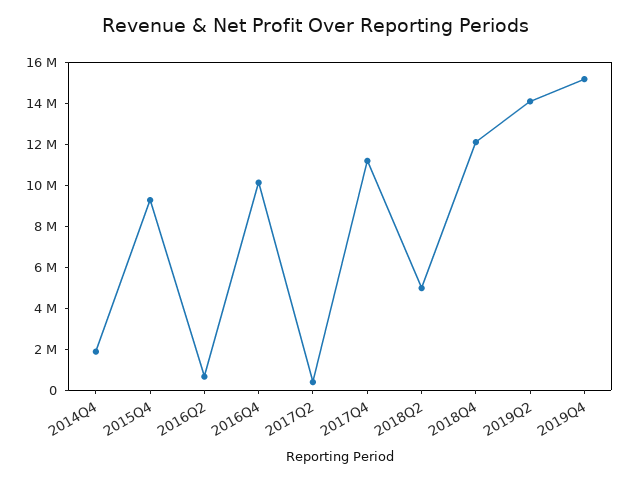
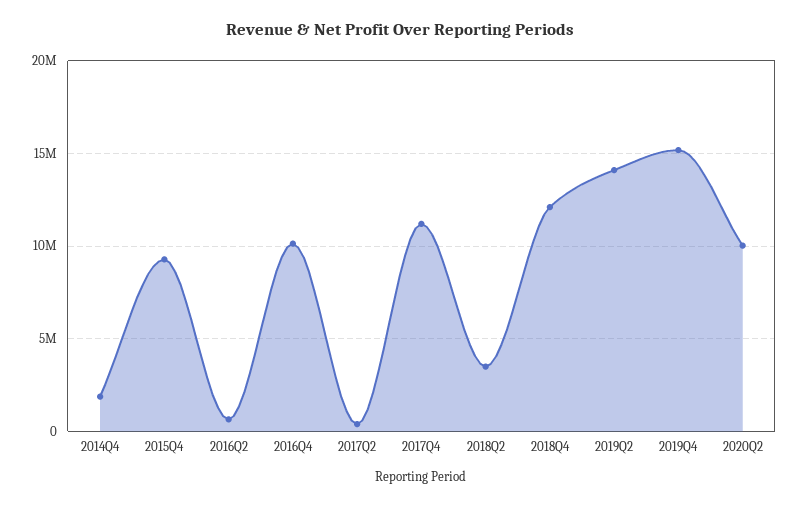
2018Q2: 5000000 -> 3500000
2020Q2: none -> 10000000

